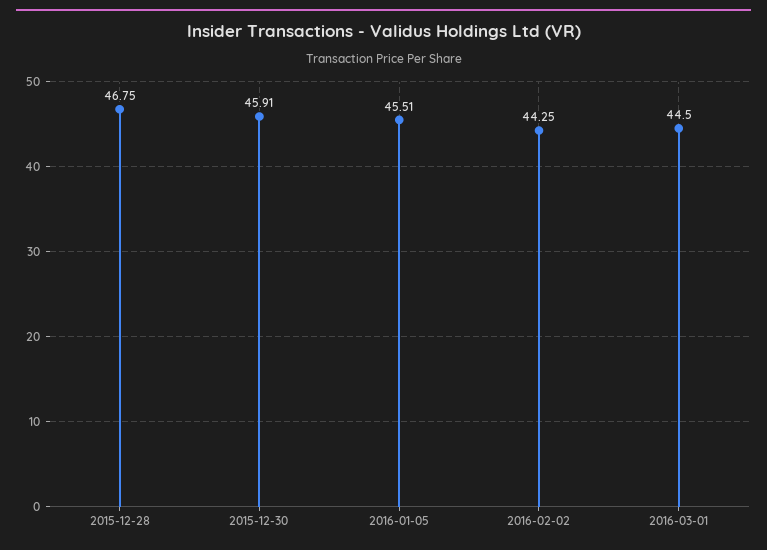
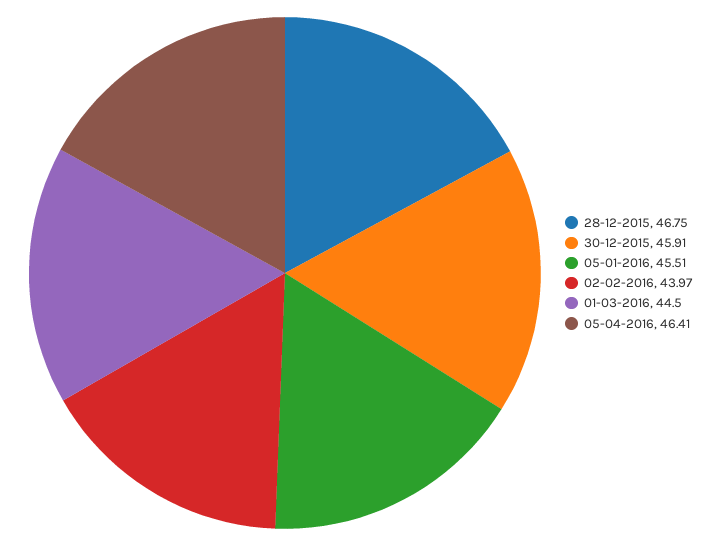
2016-02-02: 44.25 -> 43.97
05-04-2016: none -> 46.41

